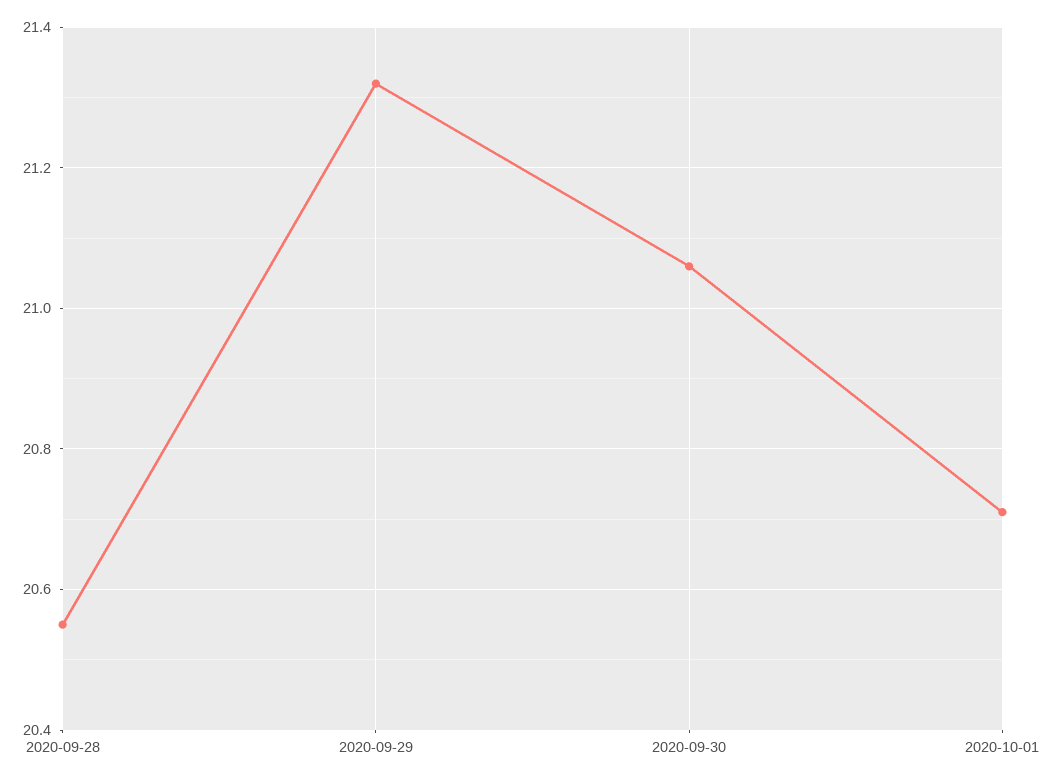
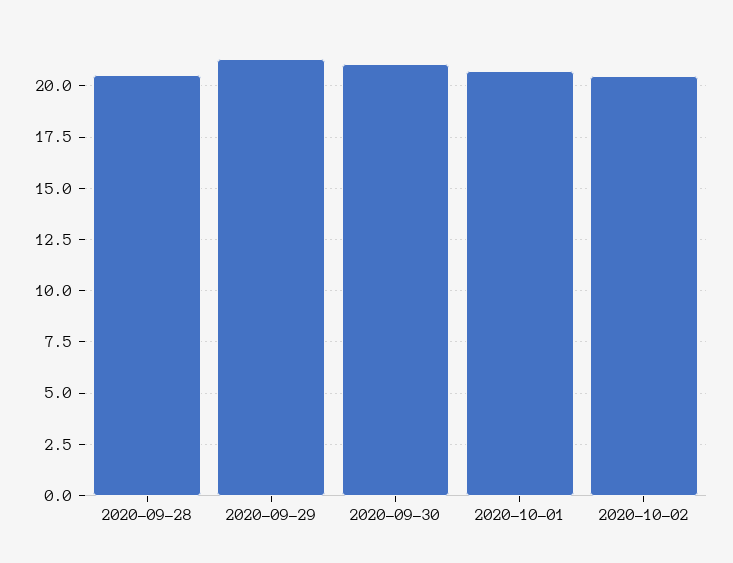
2020-10-02: none -> 20.5

